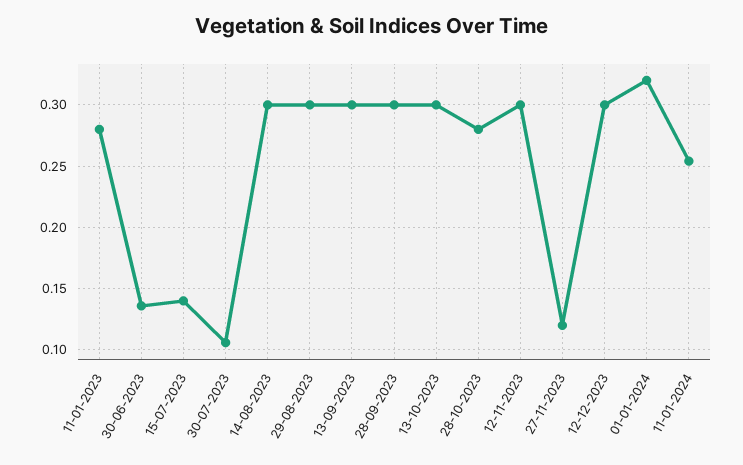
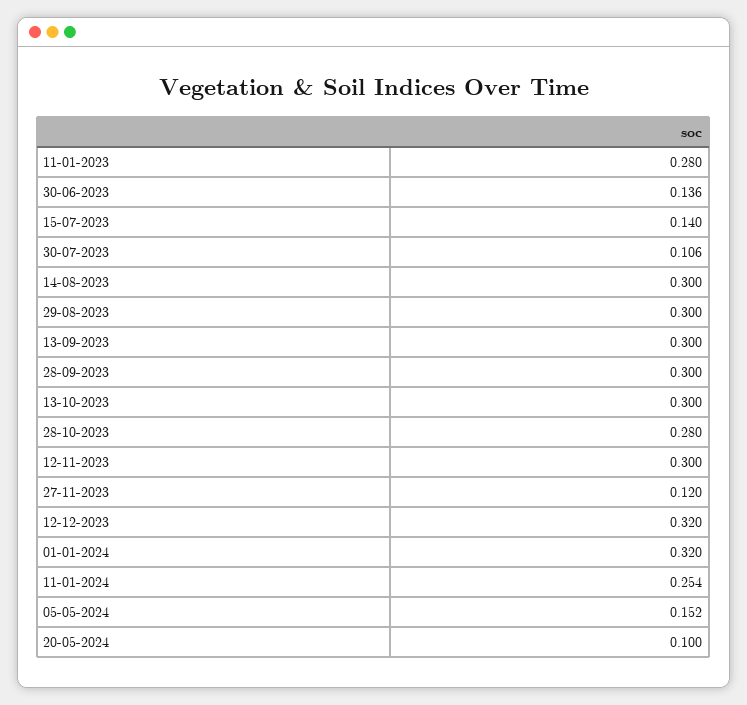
12-12-2023: 0.3 -> 0.32
05-05-2024: none -> 0.152
20-05-2024: none -> 0.1

